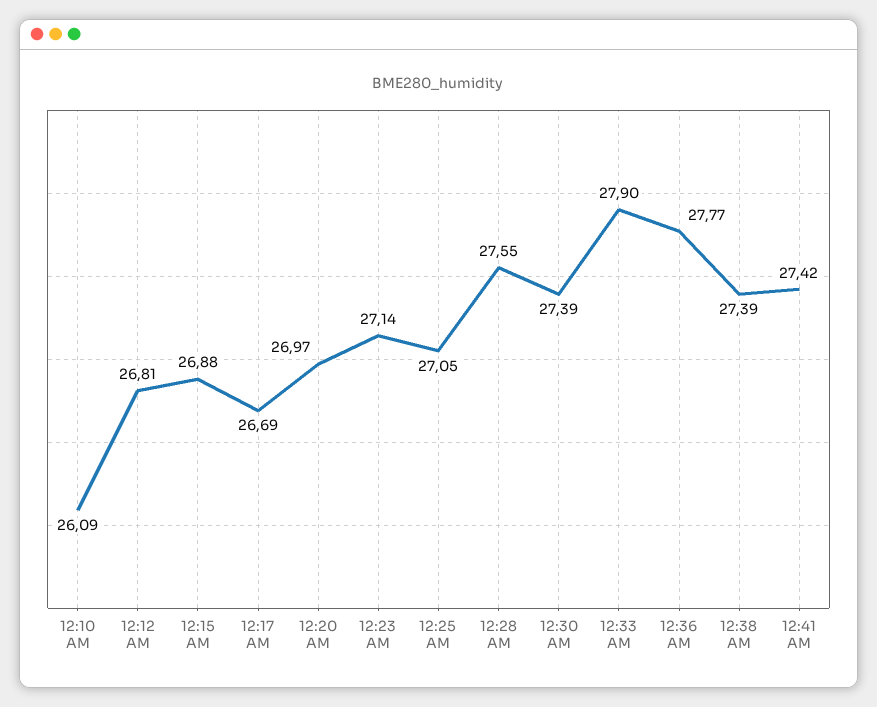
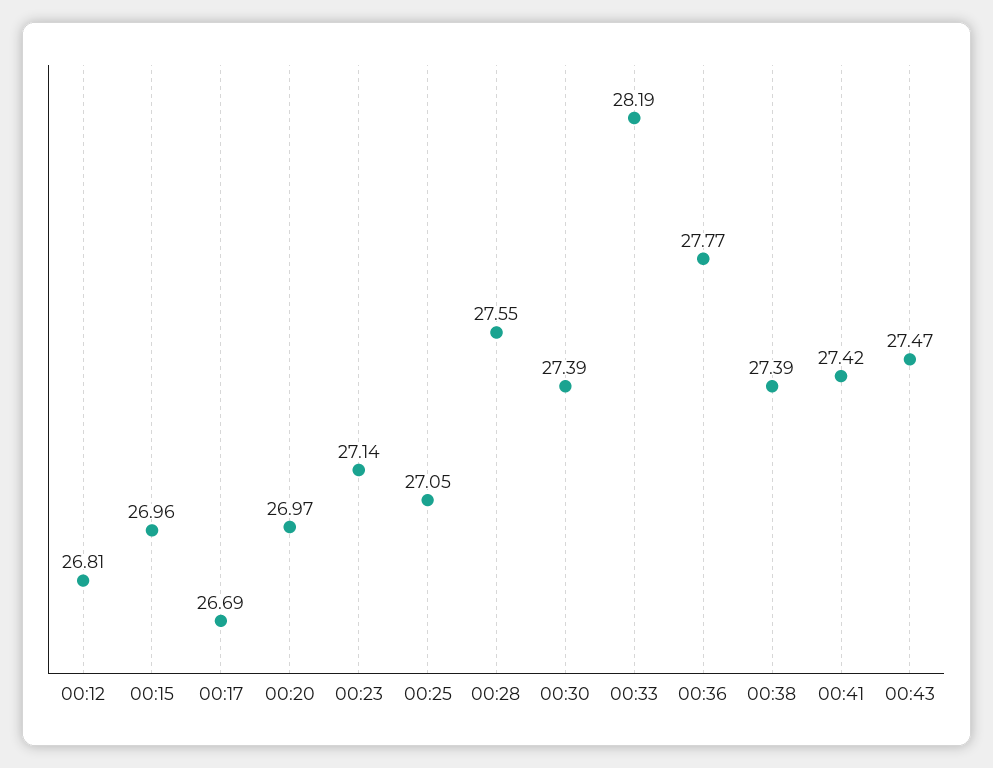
12:10 AM: 26.09 -> none
12:15 AM: 26.88 -> 26.96
12:33 AM: 27.9 -> 28.19
00:43: none -> 27.47

